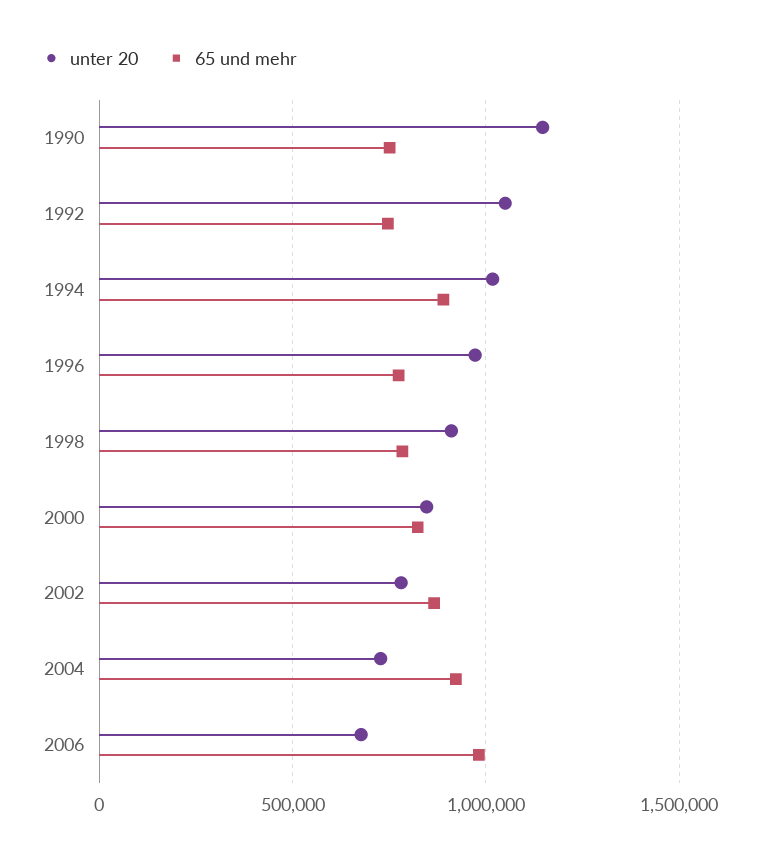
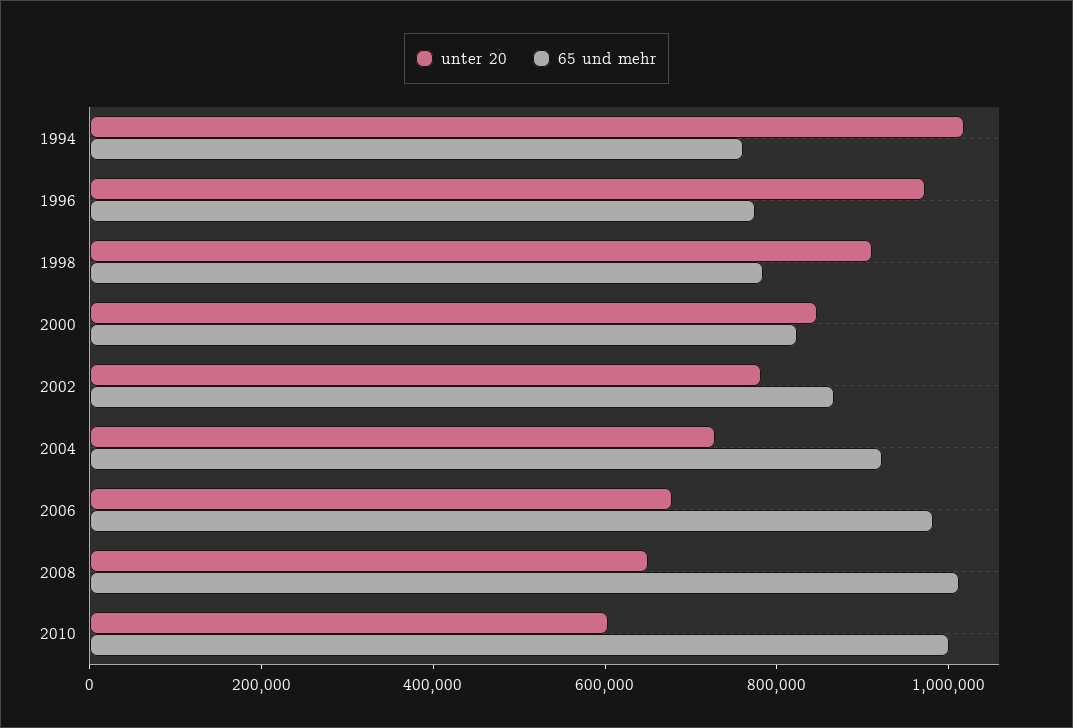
unter 20, 1990: 1150000 -> none
65 und mehr, 1990: 750000 -> none
unter 20, 1992: 1050000 -> none
65 und mehr, 1992: 750000 -> none
65 und mehr, 1994: 900000 -> 750000
unter 20, 2008: none -> 650000
65 und mehr, 2008: none -> 1000000
unter 20, 2010: none -> 600000
65 und mehr, 2010: none -> 1000000

